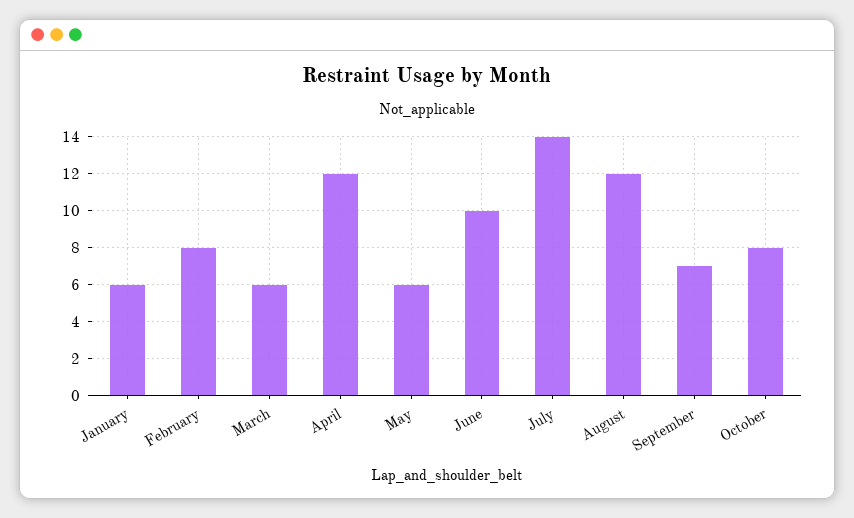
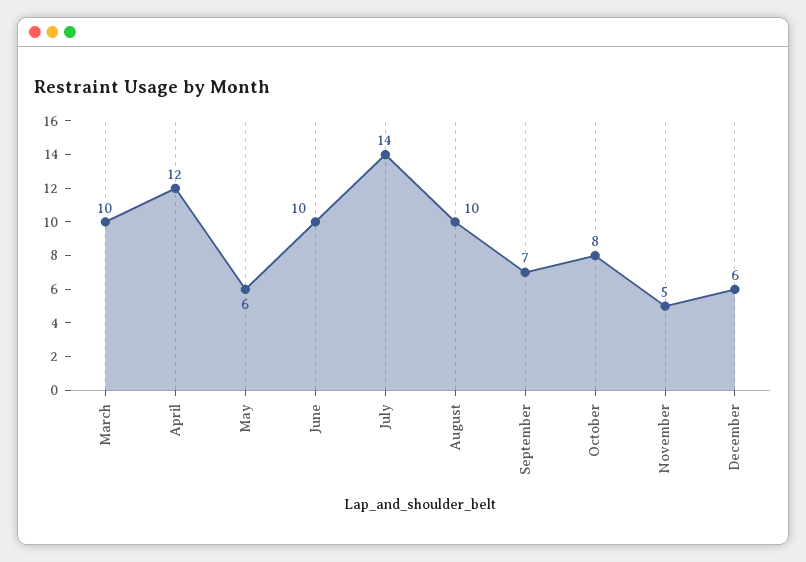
January: 6 -> none
February: 8 -> none
March: 6 -> 10
August: 12 -> 10
November: none -> 5
December: none -> 6

